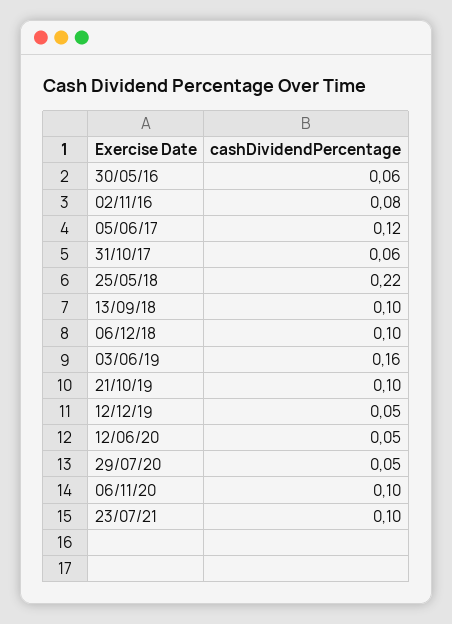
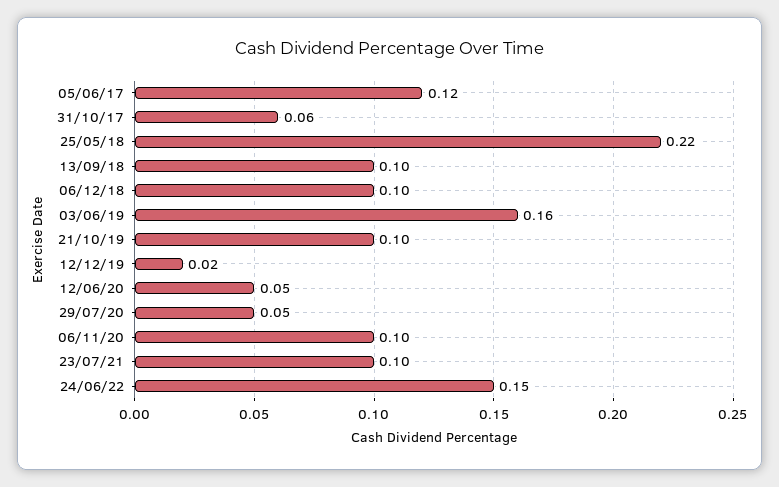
30/05/16: 0.06 -> none
02/11/16: 0.08 -> none
12/12/19: 0.05 -> 0.02
24/06/22: none -> 0.15

